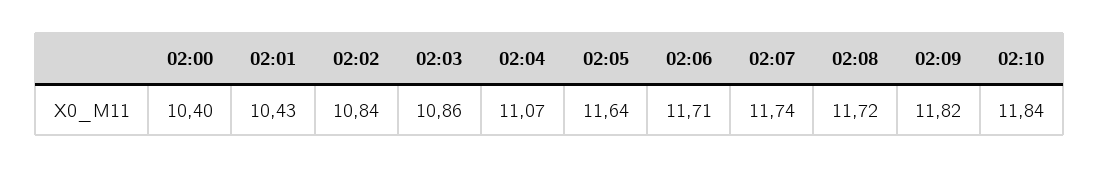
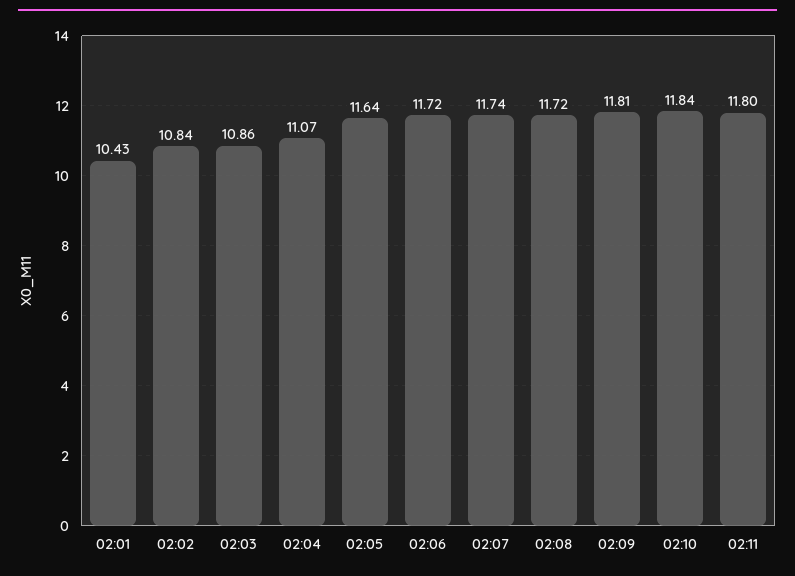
02:00: 10.4 -> none
02:06: 11.71 -> 11.72
02:09: 11.82 -> 11.81
02:11: none -> 11.8

